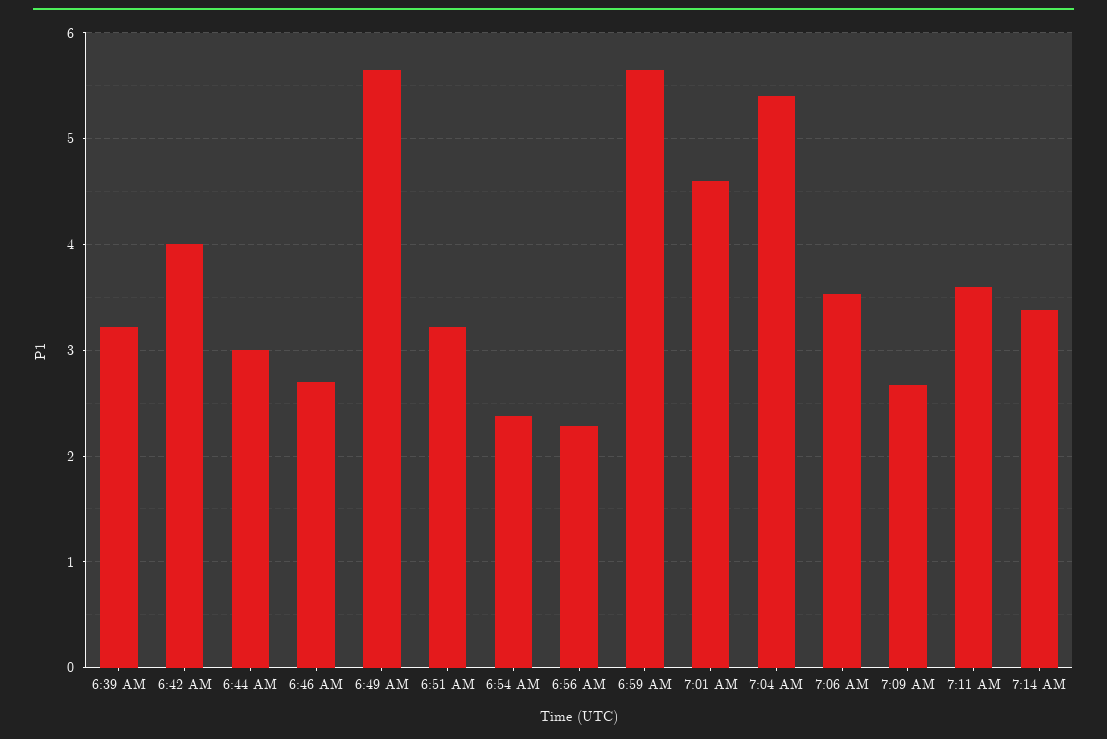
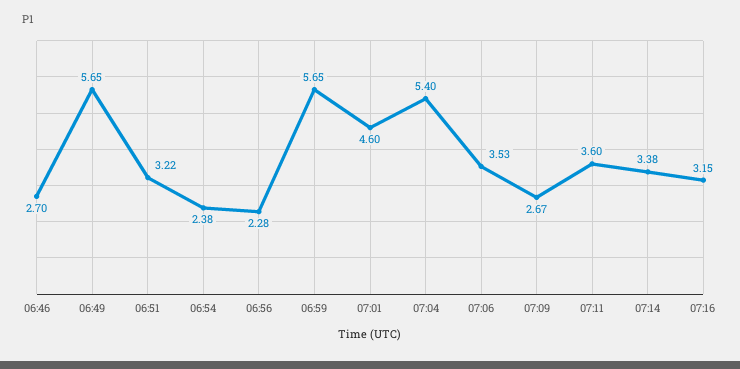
6:39 AM: 3.2 -> none
6:42 AM: 4 -> none
6:44 AM: 3 -> none
07:16: none -> 3.15

